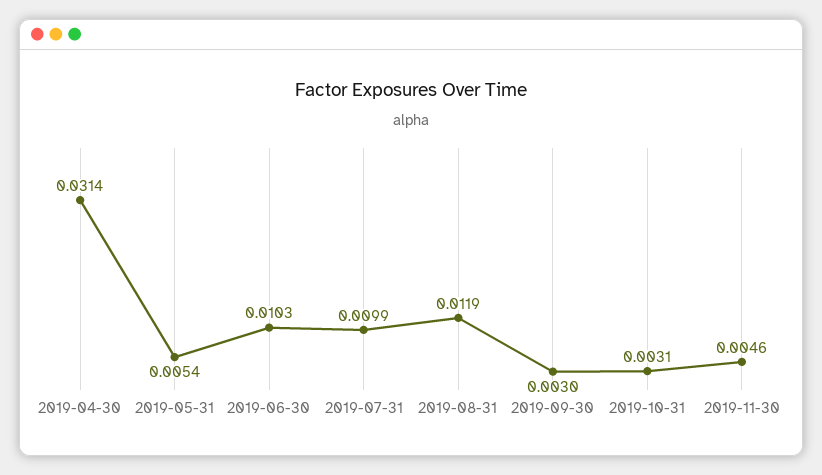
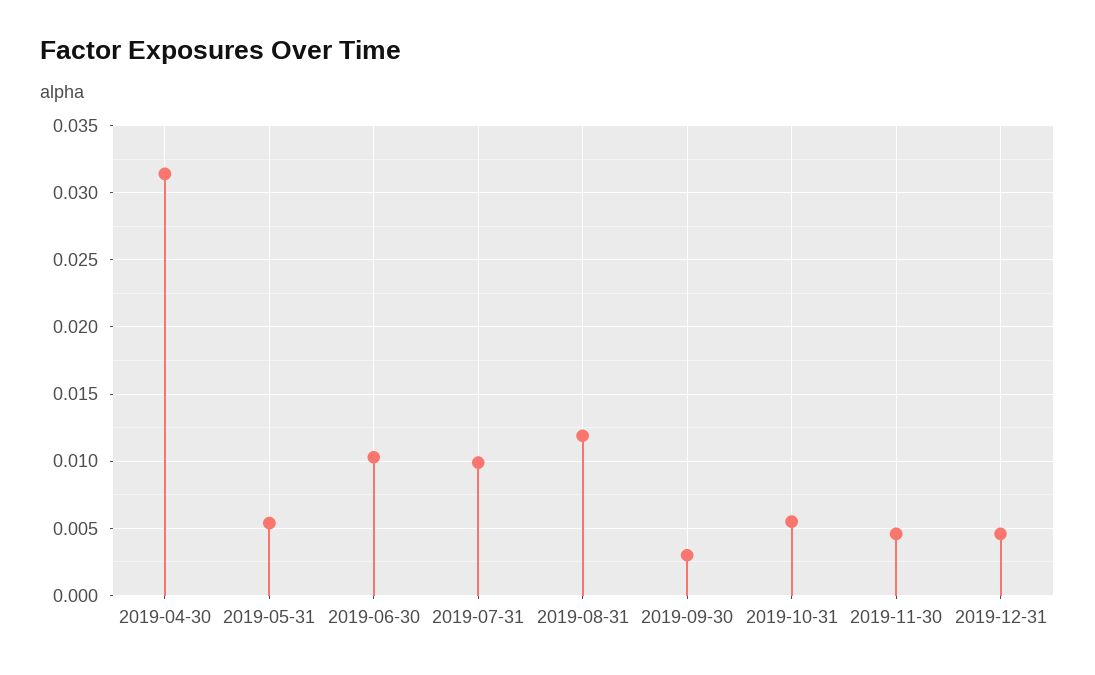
2019-10-31: 0.0031 -> 0.0055
2019-12-31: none -> 0.0045

